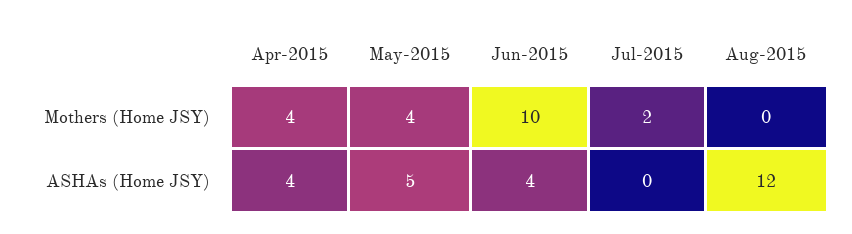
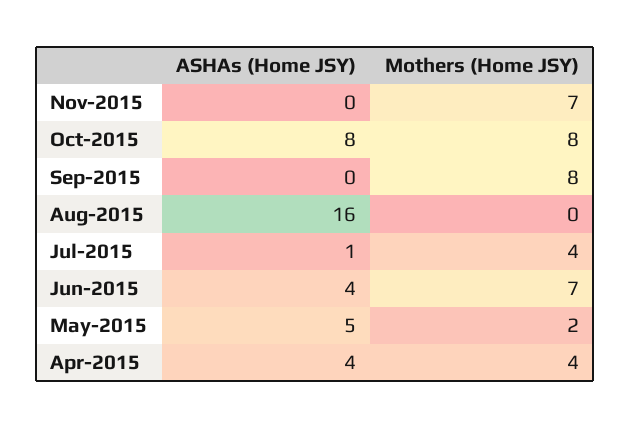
May-2015, Mothers (Home JSY): 4 -> 2
Jun-2015, Mothers (Home JSY): 10 -> 7
Jul-2015, Mothers (Home JSY): 2 -> 4
Jul-2015, ASHAs (Home JSY): 0 -> 1
Aug-2015, ASHAs (Home JSY): 12 -> 16
Nov-2015, ASHAs (Home JSY): none -> 0
Nov-2015, Mothers (Home JSY): none -> 7
Oct-2015, ASHAs (Home JSY): none -> 8
Oct-2015, Mothers (Home JSY): none -> 8
Sep-2015, ASHAs (Home JSY): none -> 0
Sep-2015, Mothers (Home JSY): none -> 8

